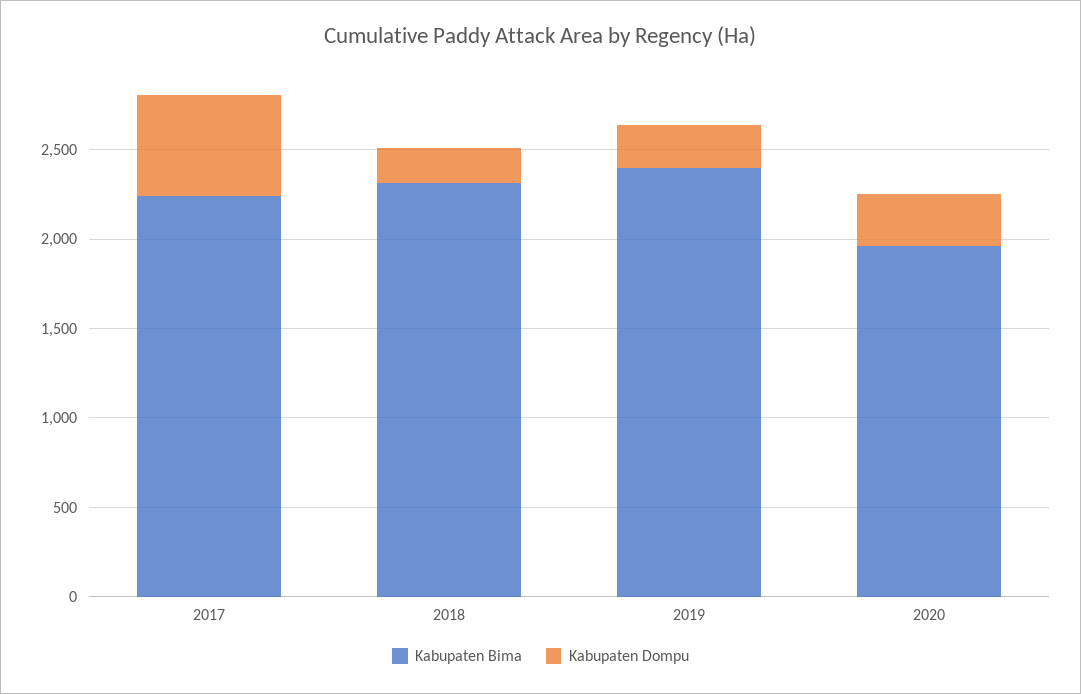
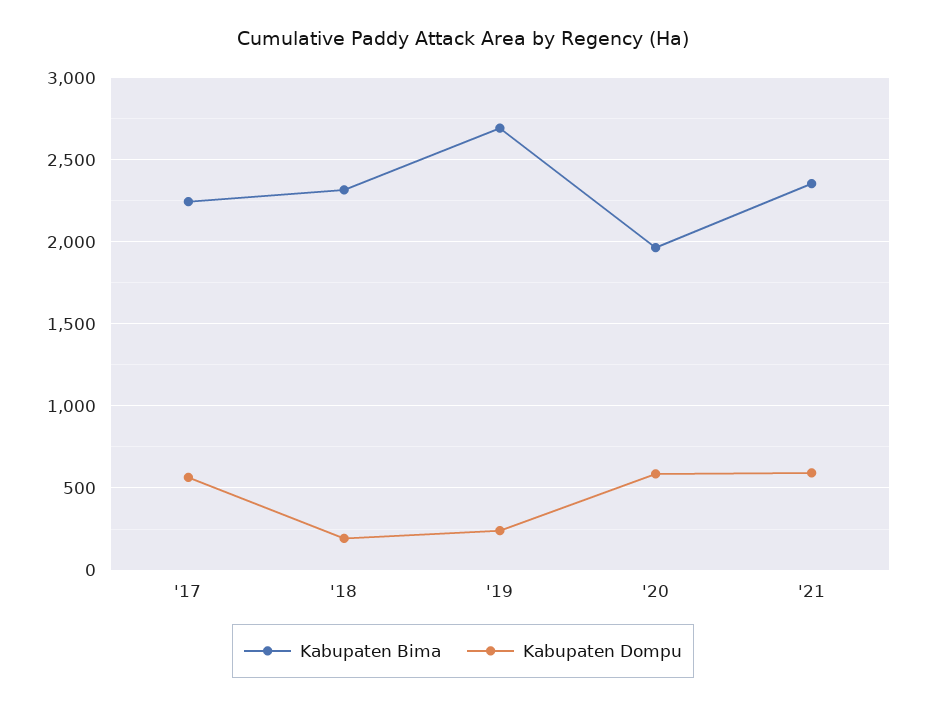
Kabupaten Bima, 2019: 2400 -> 2700
Kabupaten Dompu, 2020: 300 -> 600
Kabupaten Bima, '21: none -> 2350
Kabupaten Dompu, '21: none -> 600

